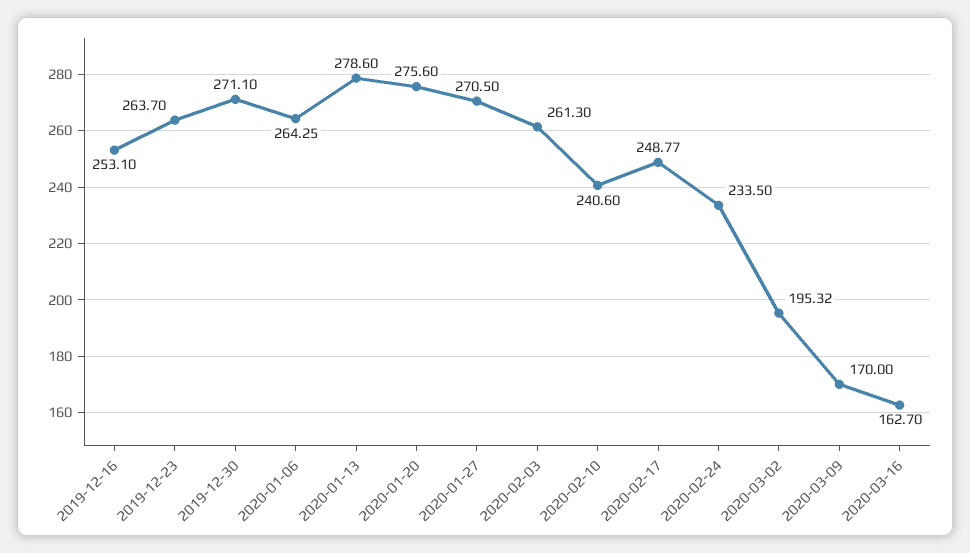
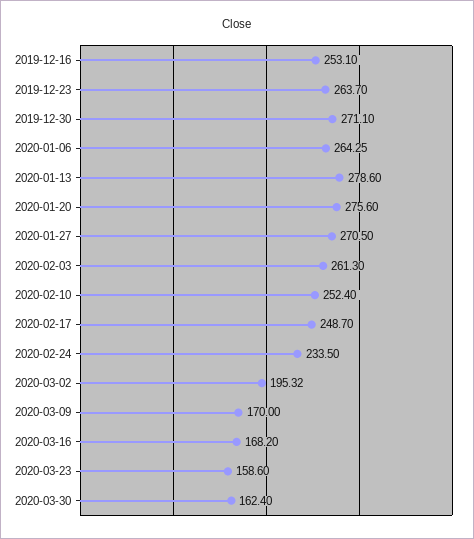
2020-02-10: 240.6 -> 252.4
2020-02-17: 248.77 -> 248.7
2020-03-16: 162.7 -> 168.2
2020-03-23: none -> 158.6
2020-03-30: none -> 162.4

